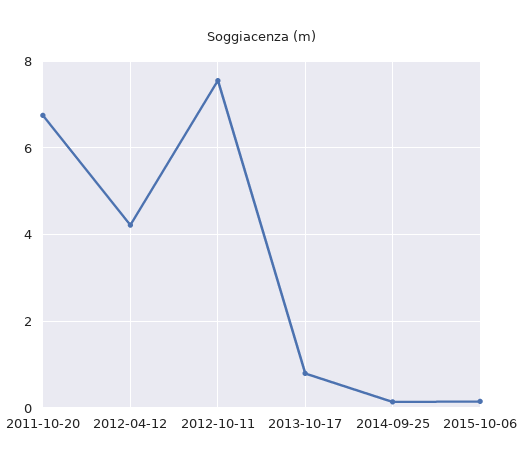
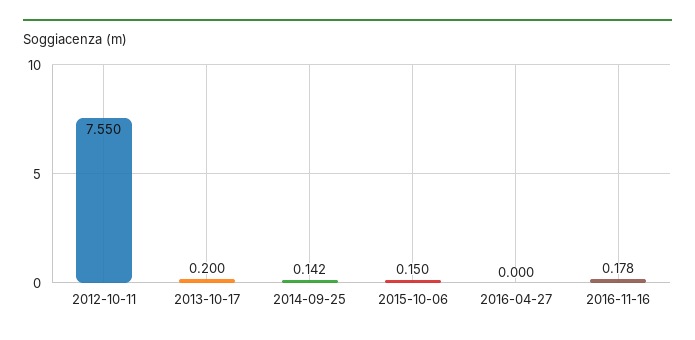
2011-10-20: 6.8 -> none
2012-04-12: 4.2 -> none
2013-10-17: 0.8 -> 0.2
2016-04-27: none -> 0
2016-11-16: none -> 0.178

